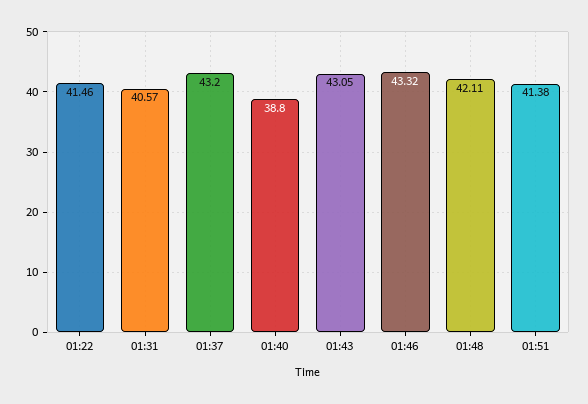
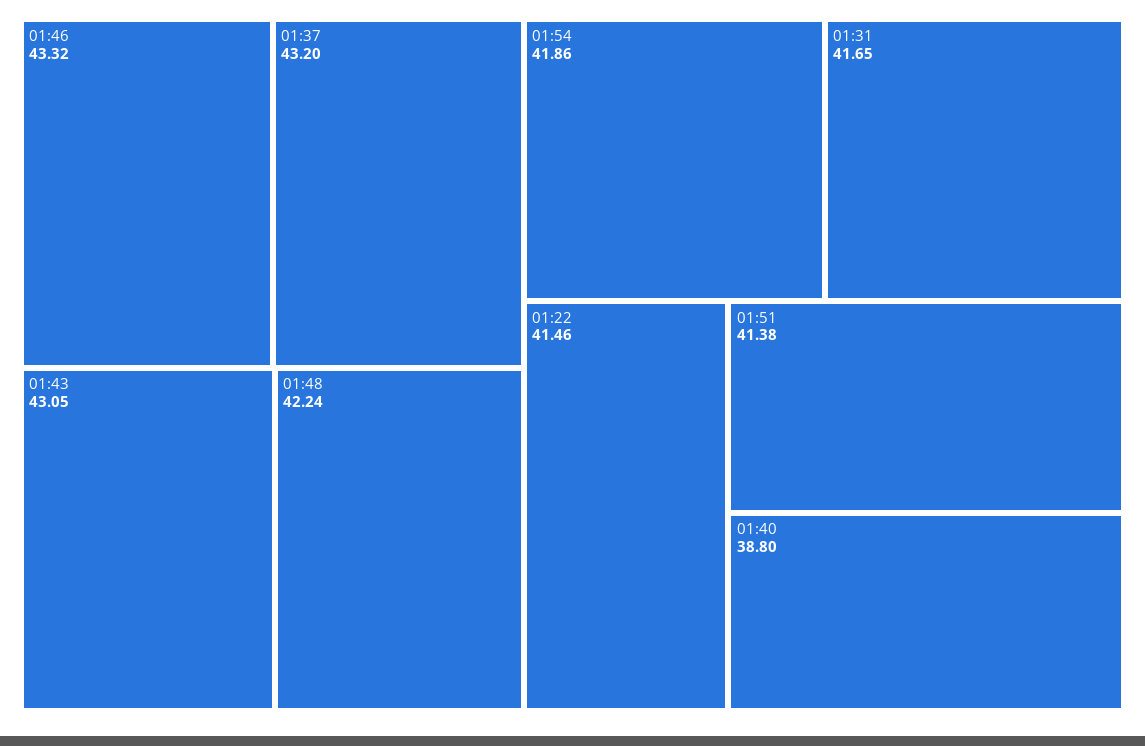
01:31: 40.57 -> 41.65
01:48: 42.11 -> 42.24
01:54: none -> 41.86

